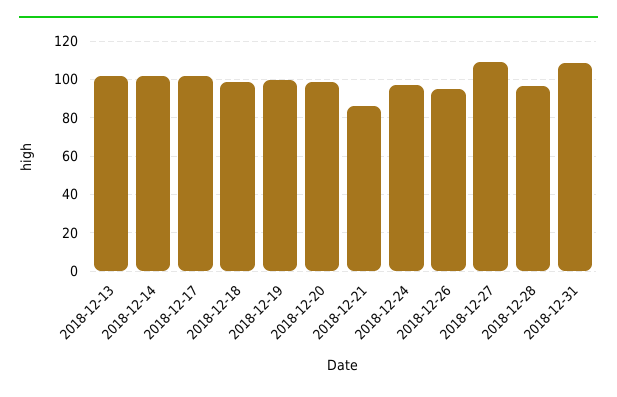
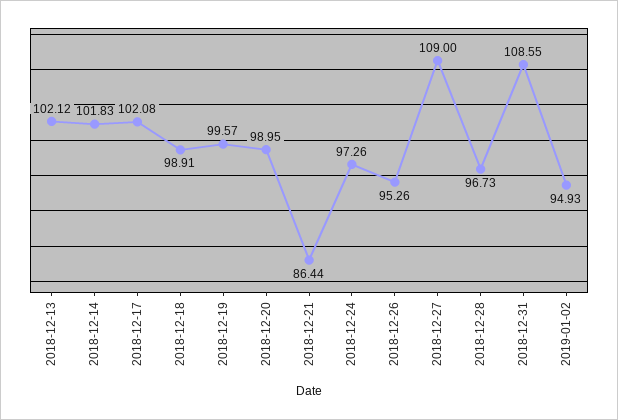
2019-01-02: none -> 94.93

